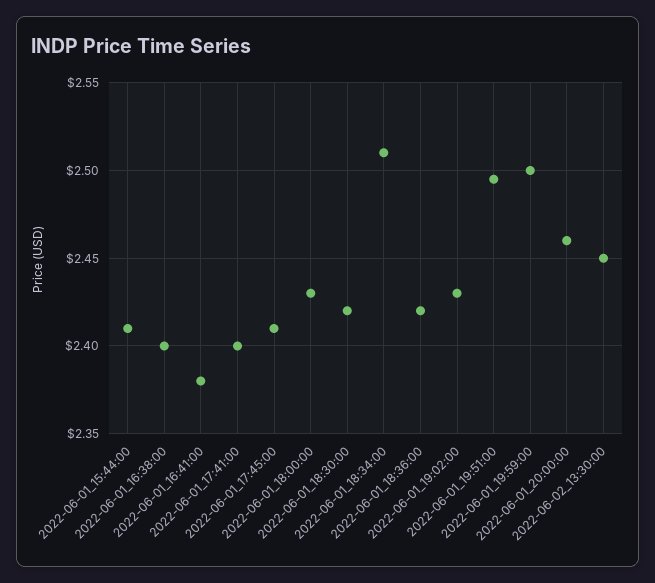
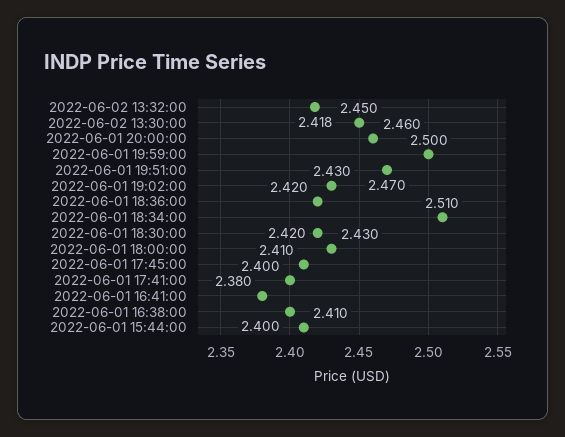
2022-06-01_19:51:00: 2.495 -> 2.47
2022-06-02 13:32:00: none -> 2.418

